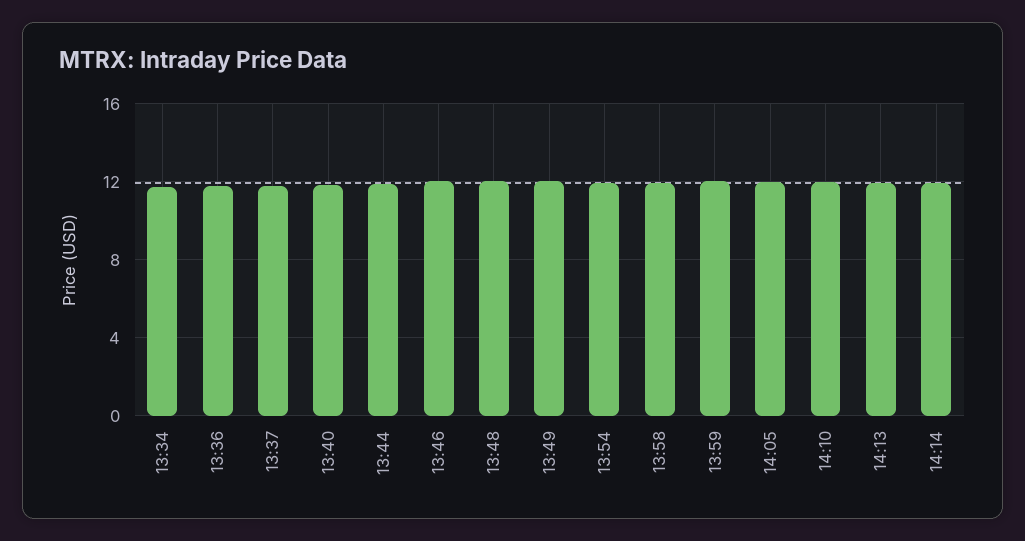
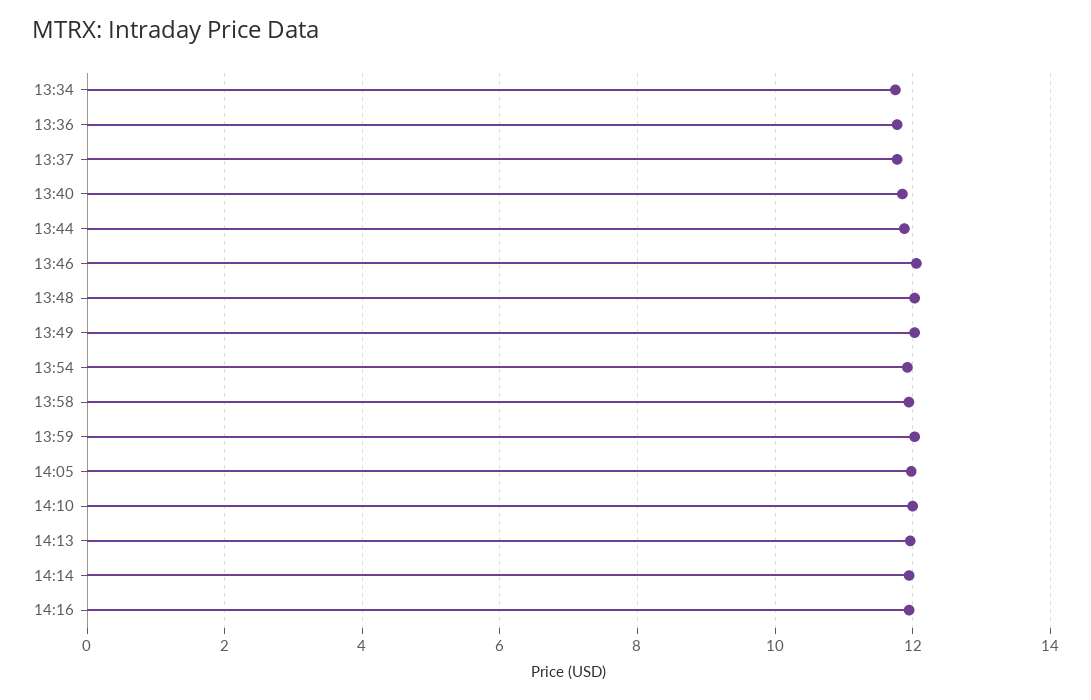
14:16: none -> 12

